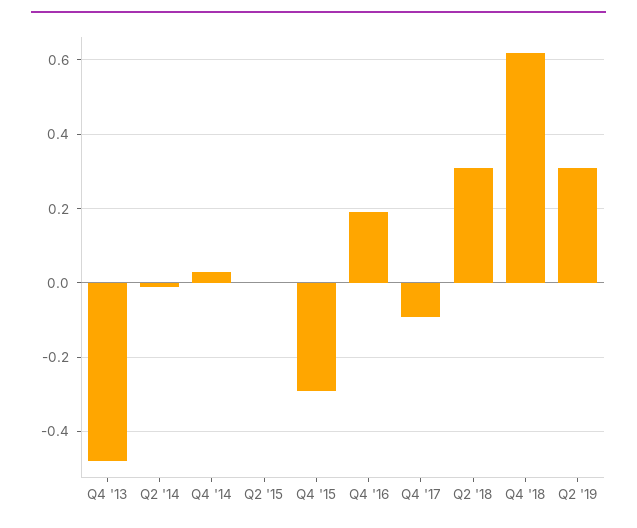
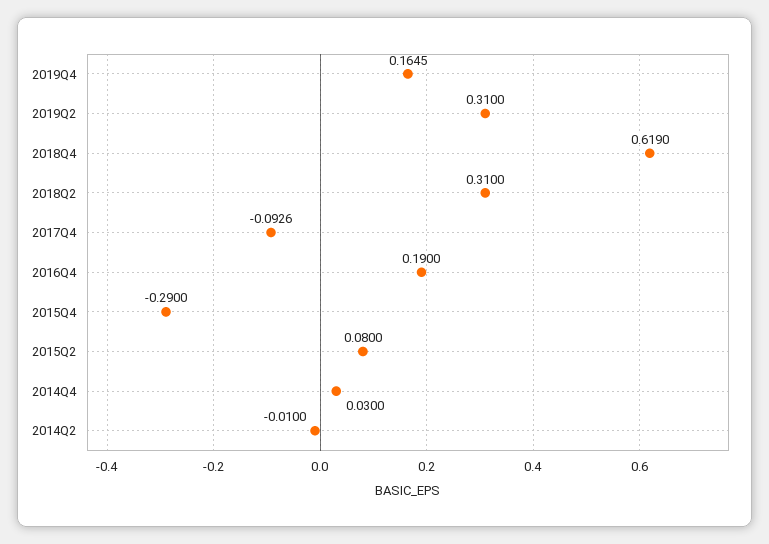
Q4 '13: -0.48 -> none
Q2 '15: 0 -> 0.08
2019Q4: none -> 0.1645

